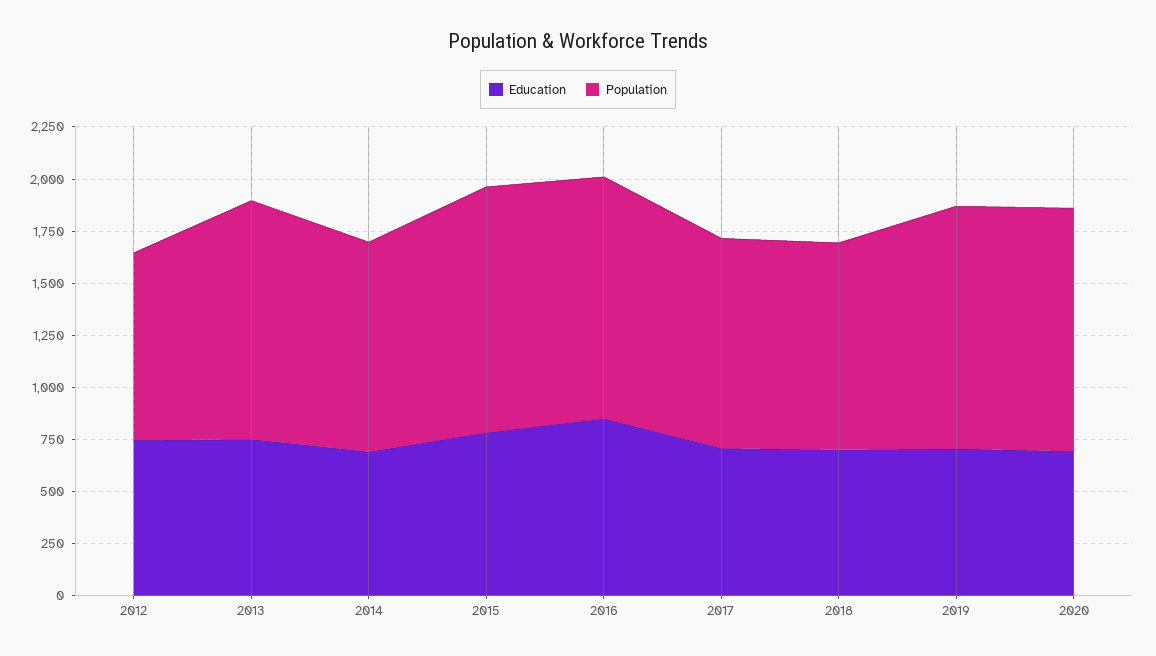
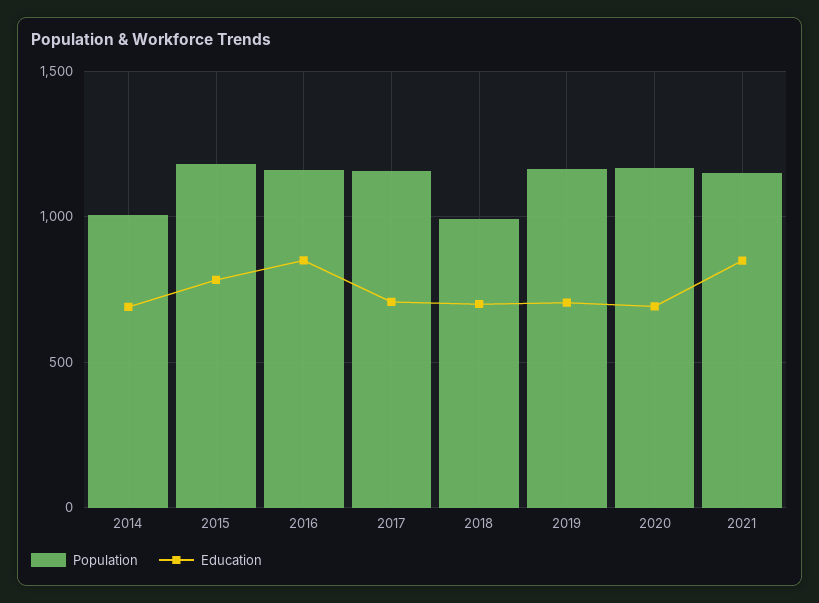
Education, 2012: 750 -> none
Population, 2012: 900 -> none
Education, 2013: 750 -> none
Population, 2013: 1150 -> none
Population, 2017: 1000 -> 1150
Population, 2021: none -> 1150
Education, 2021: none -> 850

